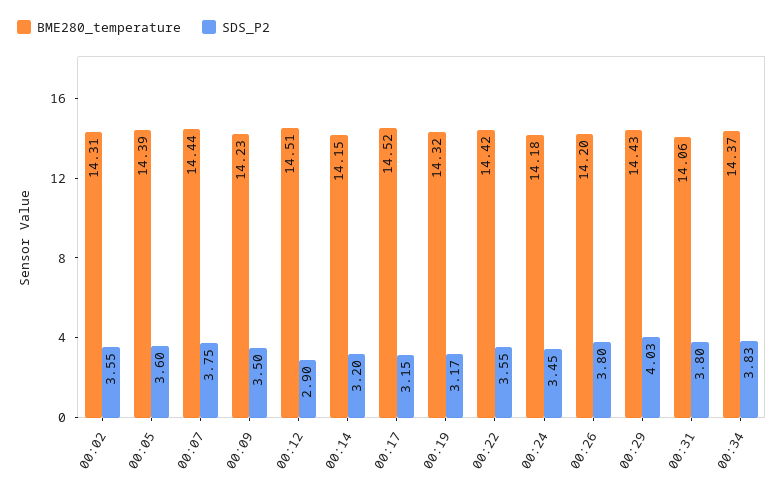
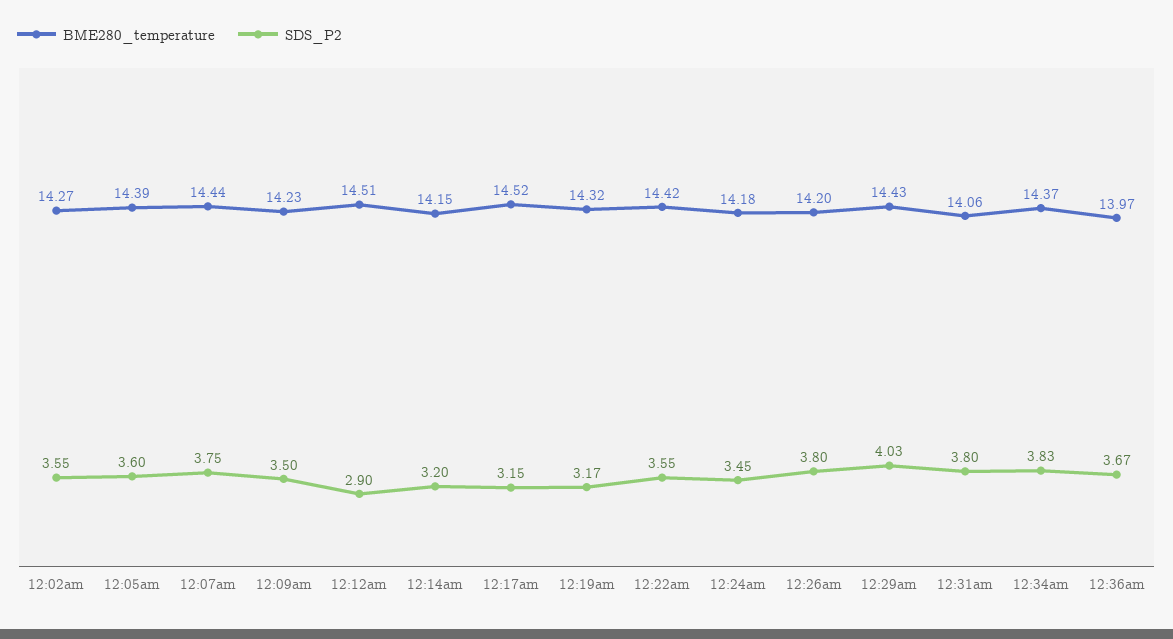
BME280_temperature, 00:02: 14.31 -> 14.27
BME280_temperature, 12:36am: none -> 13.97
SDS_P2, 12:36am: none -> 3.67

